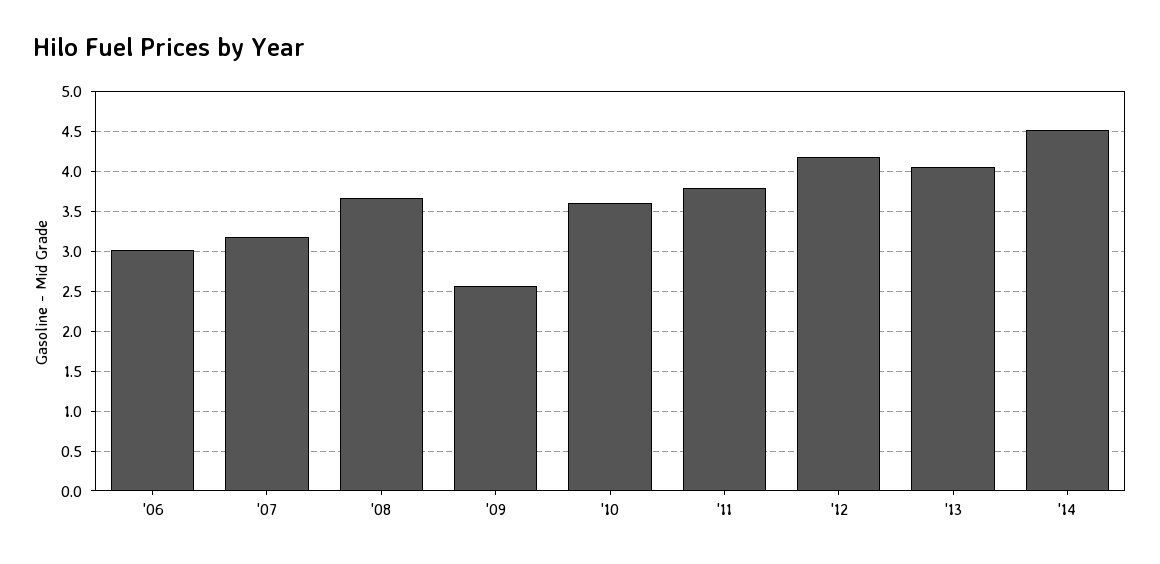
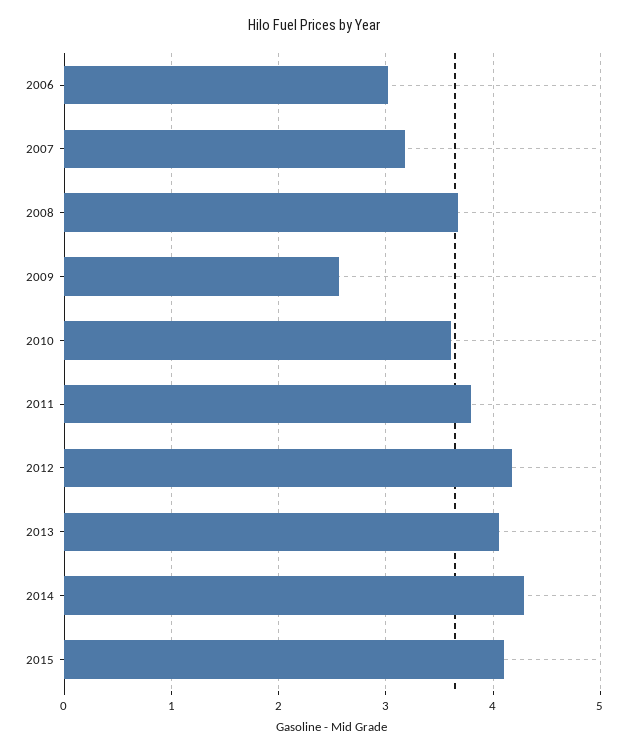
'14: 4.5 -> 4.3
2015: none -> 4.1

